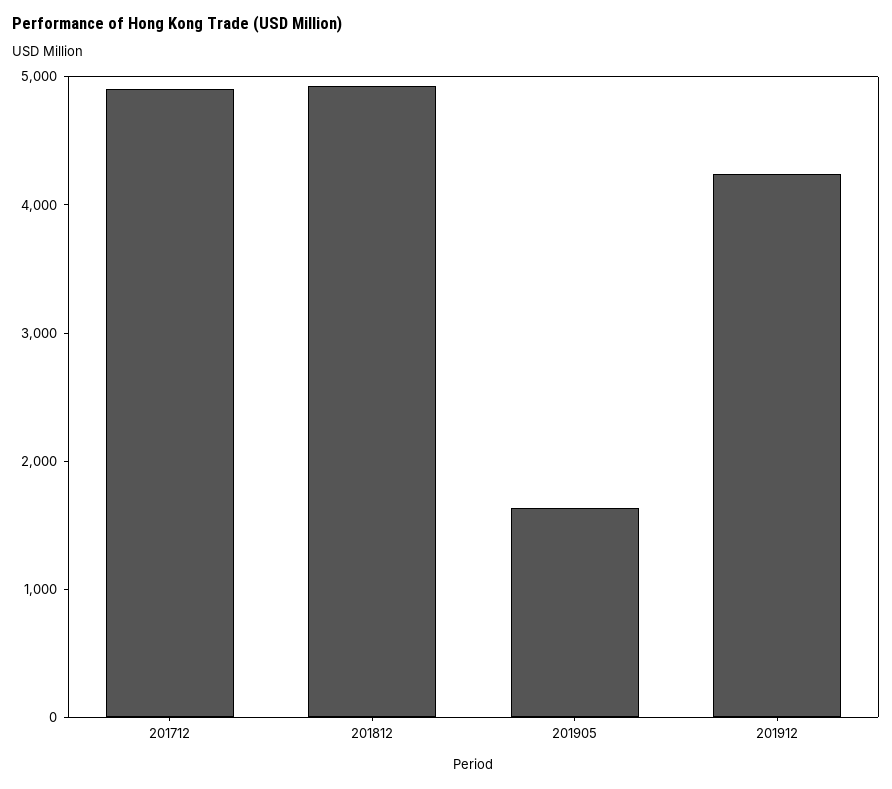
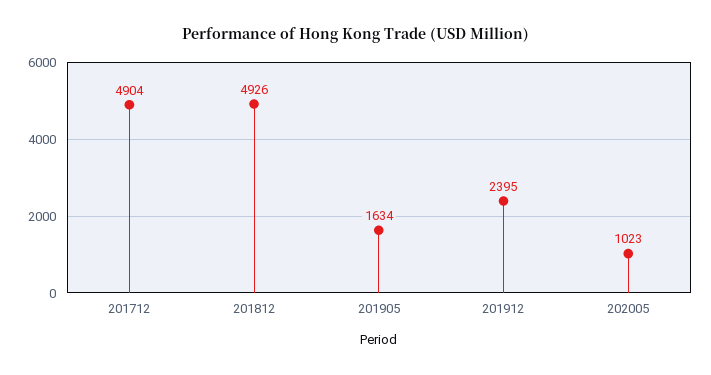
201912: 4200 -> 2395
202005: none -> 1023

